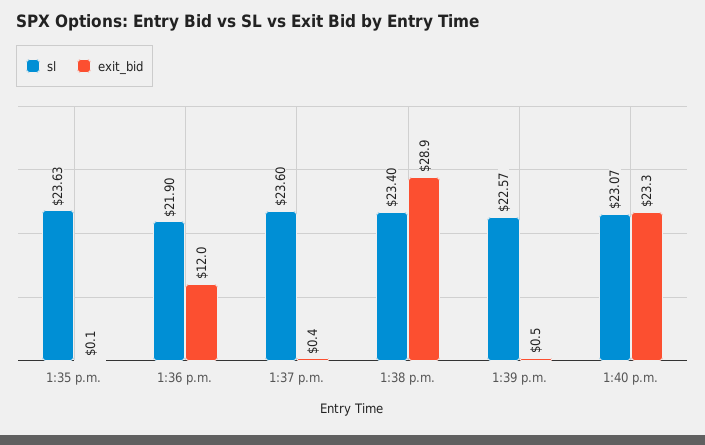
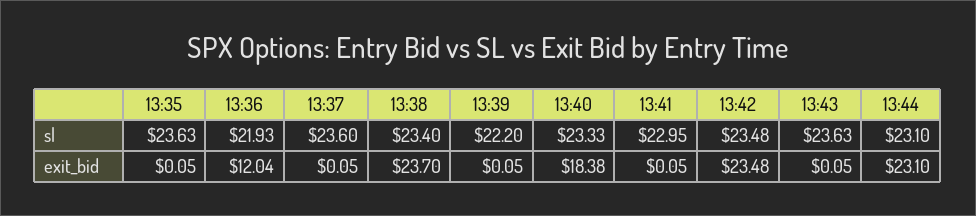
sl, 1:36 p.m.: 21.9 -> 21.93
exit_bid, 1:37 p.m.: 0.4 -> 0.05
exit_bid, 1:38 p.m.: 28.9 -> 23.7
sl, 1:39 p.m.: 22.57 -> 22.2
exit_bid, 1:39 p.m.: 0.5 -> 0.05
sl, 1:40 p.m.: 23.07 -> 23.33
exit_bid, 1:40 p.m.: 23.3 -> 18.38
sl, 13:41: none -> 22.95
sl, 13:42: none -> 23.48
sl, 13:43: none -> 23.63
sl, 13:44: none -> 23.1
exit_bid, 13:41: none -> 0.05
exit_bid, 13:42: none -> 23.48
exit_bid, 13:43: none -> 0.05
exit_bid, 13:44: none -> 23.1

